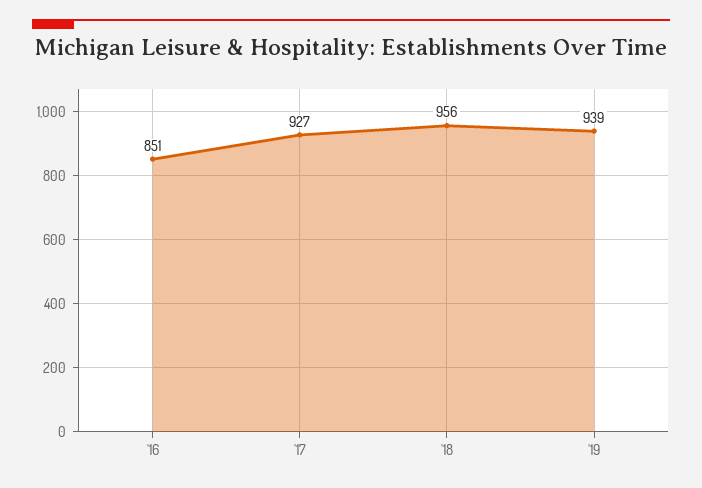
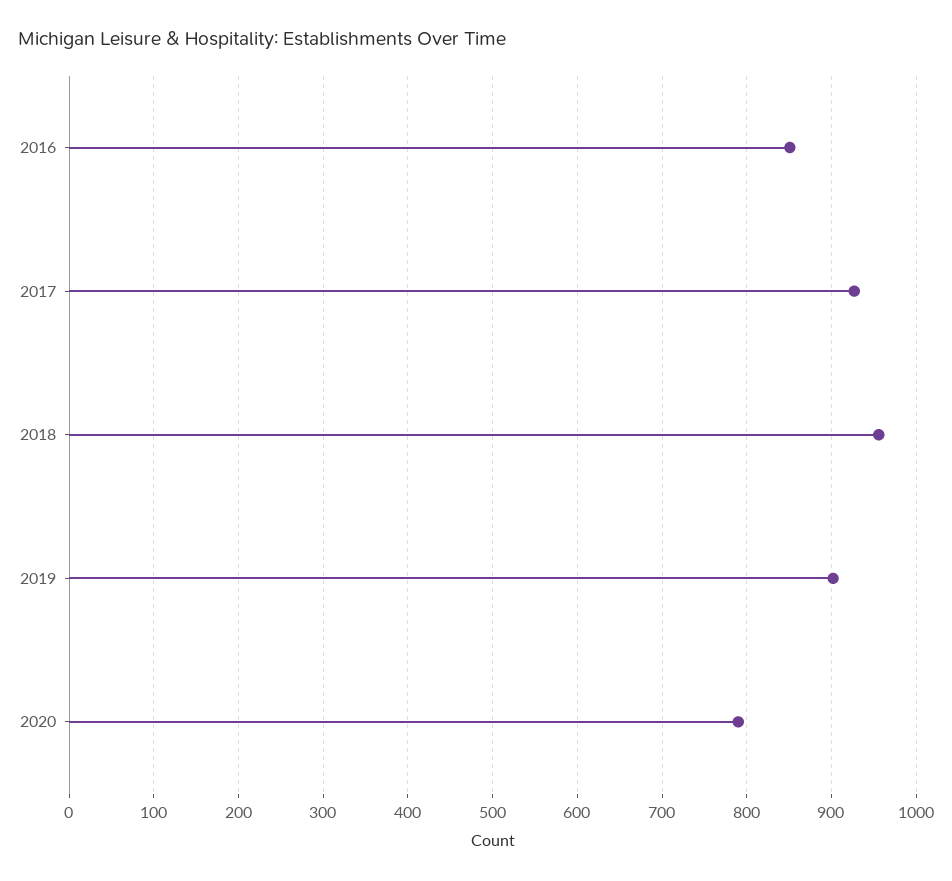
'19: 939 -> 900
2020: none -> 790

